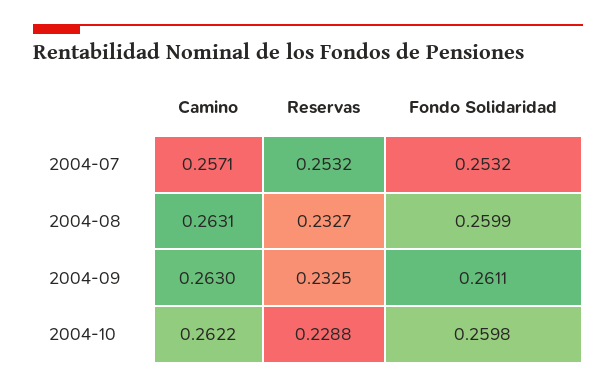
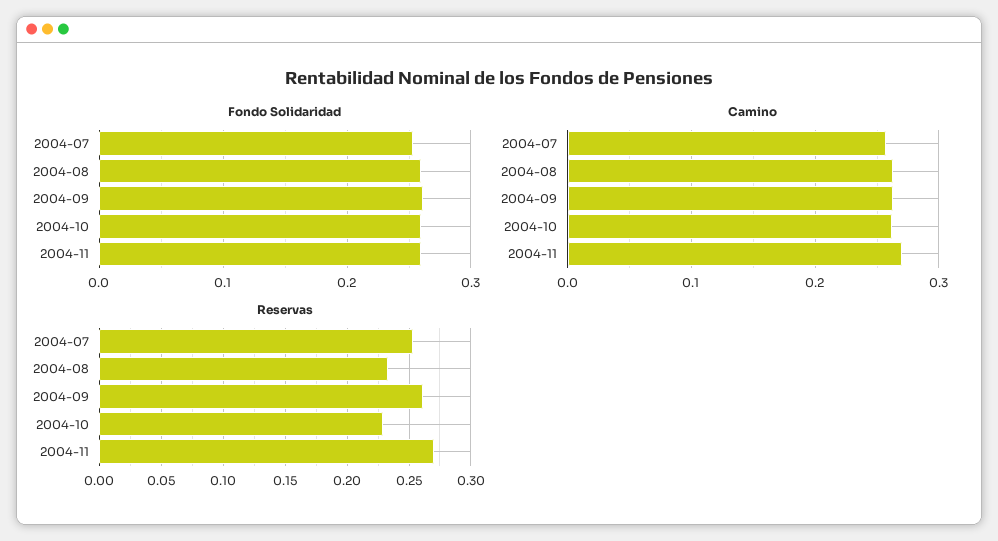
Reservas, 2004-09: 0.2325 -> 0.26
Fondo Solidaridad, 2004-11: none -> 0.26
Camino, 2004-11: none -> 0.27
Reservas, 2004-11: none -> 0.27

